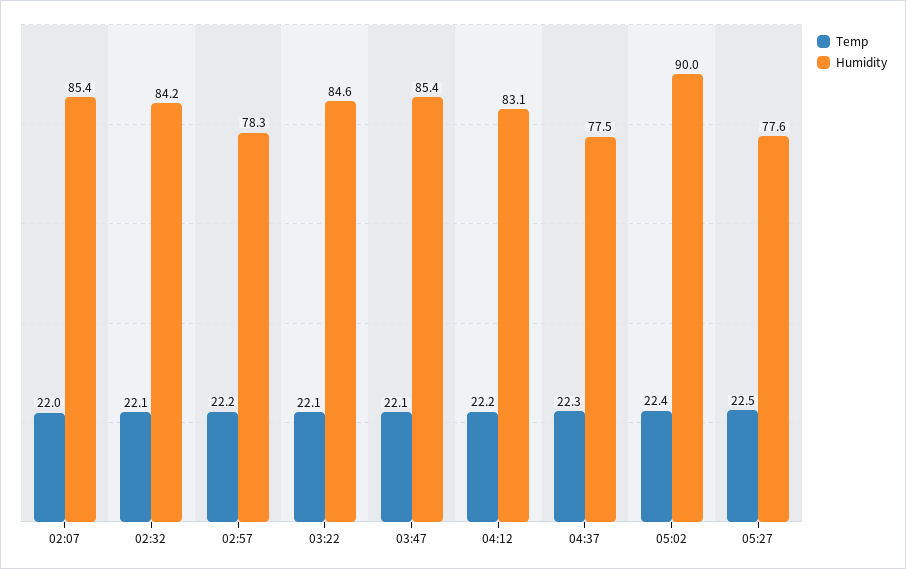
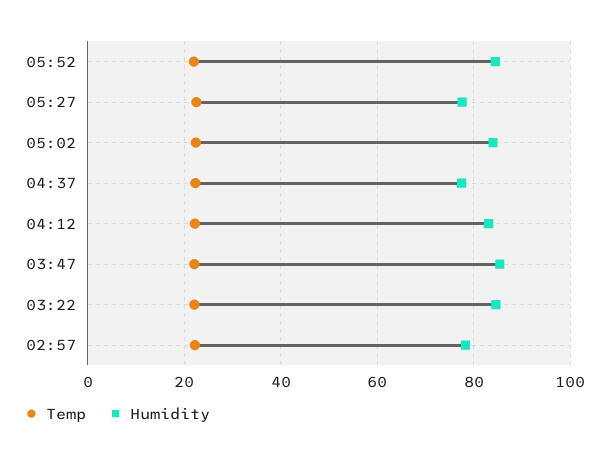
Temp, 02:07: 22 -> none
Humidity, 02:07: 85.4 -> none
Temp, 02:32: 22.1 -> none
Humidity, 02:32: 84.2 -> none
Humidity, 05:02: 90 -> 84
Temp, 05:52: none -> 22
Humidity, 05:52: none -> 84

